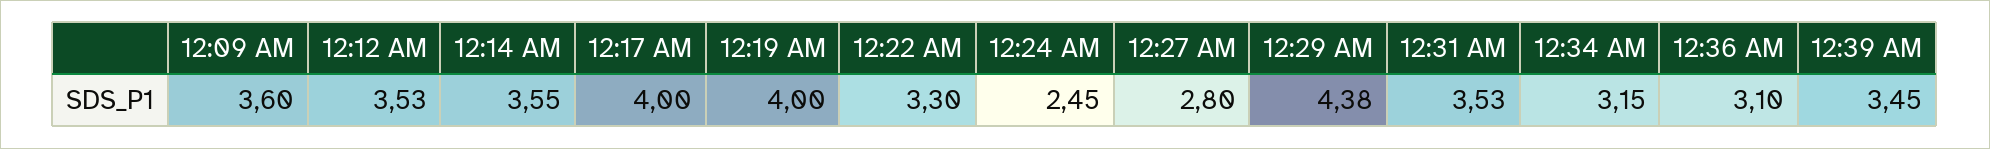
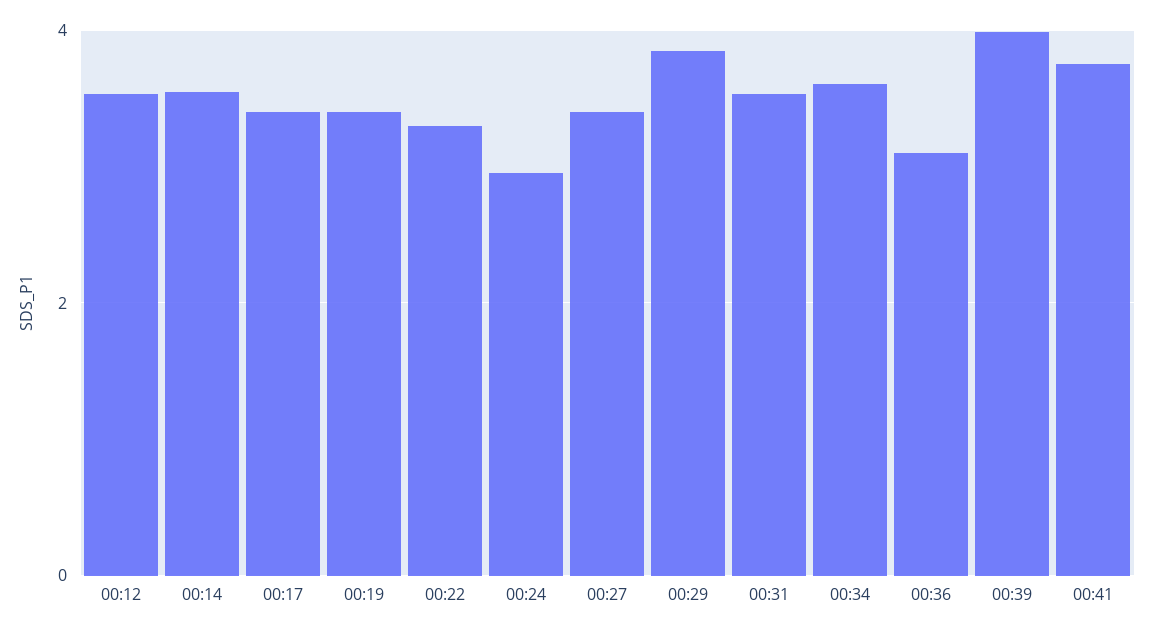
12:09 AM: 3.6 -> none
12:17 AM: 4 -> 3.4
12:19 AM: 4 -> 3.4
12:24 AM: 2.45 -> 3
12:27 AM: 2.8 -> 3.4
12:29 AM: 4.38 -> 3.8
12:34 AM: 3.15 -> 3.6
12:39 AM: 3.45 -> 4
00:41: none -> 3.8

